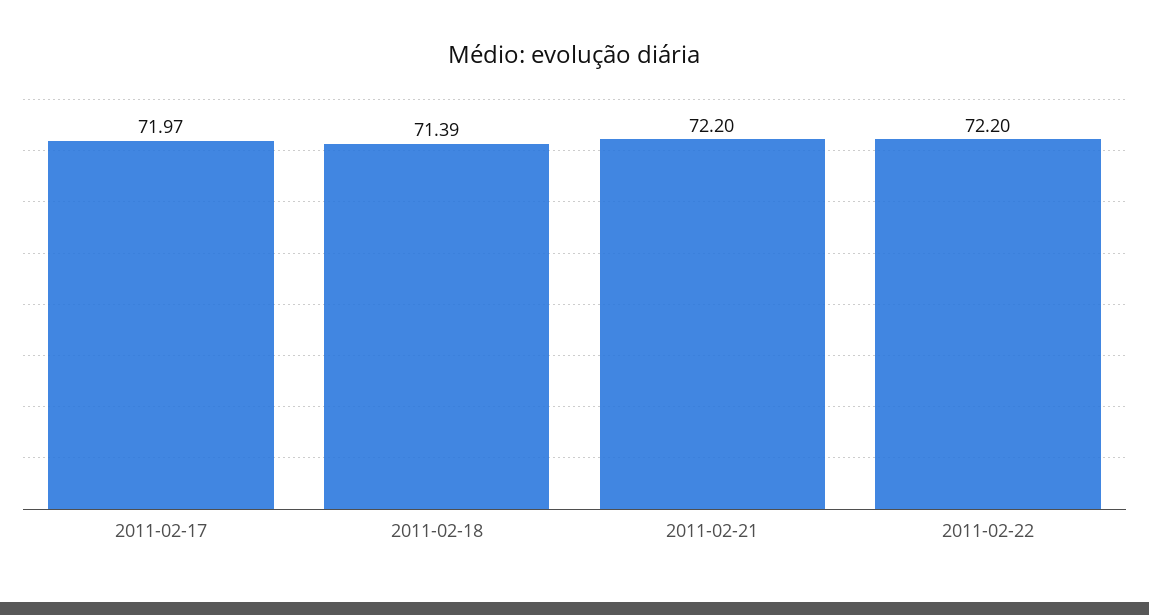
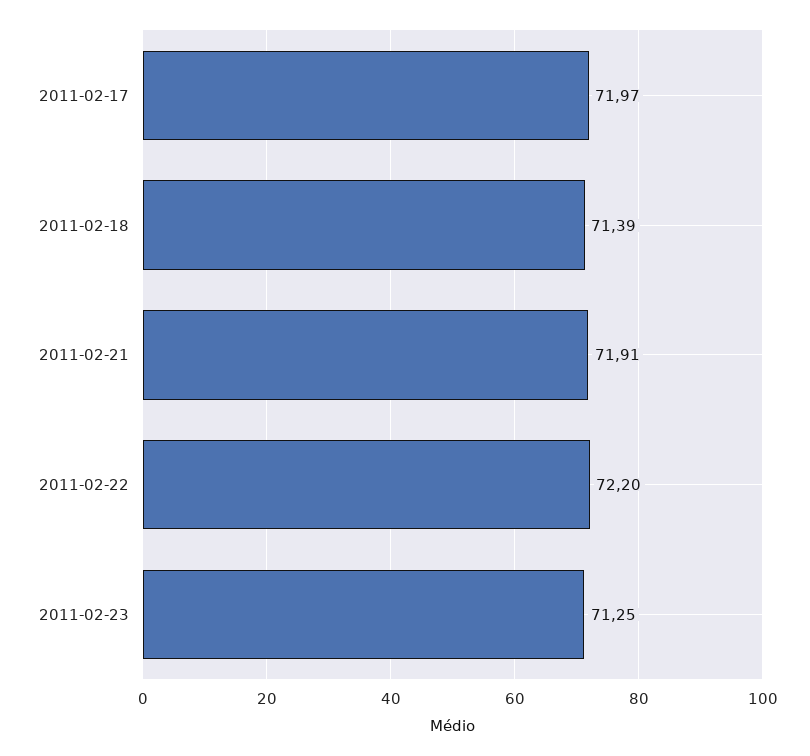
2011-02-21: 72.2 -> 71.91
2011-02-23: none -> 71.25

